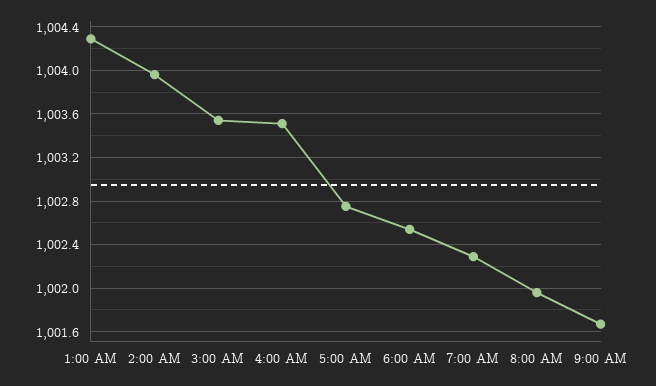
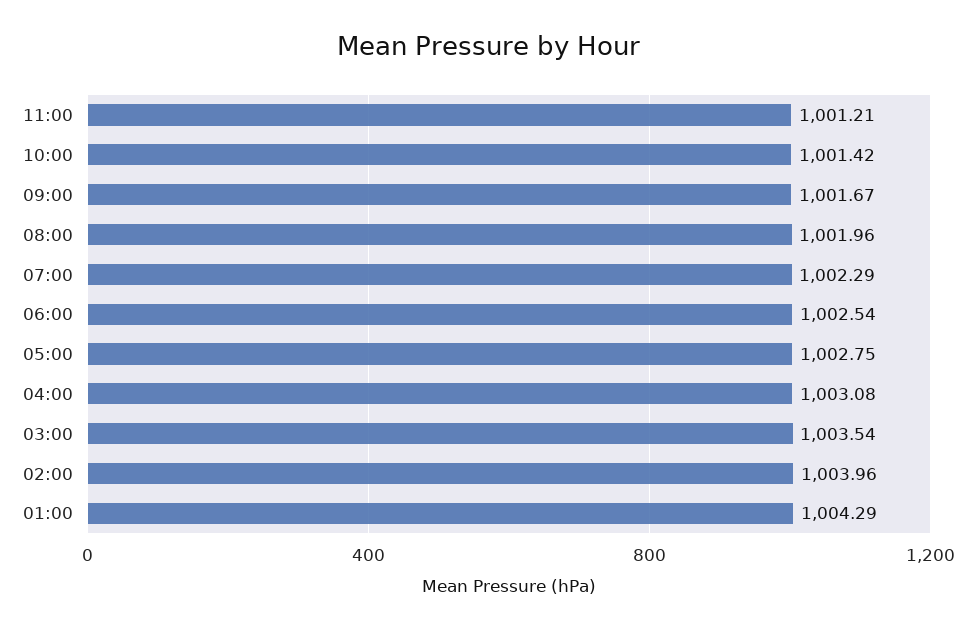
4:00 AM: 1003.5 -> 1003.08
11:00: none -> 1001.21
10:00: none -> 1001.42

